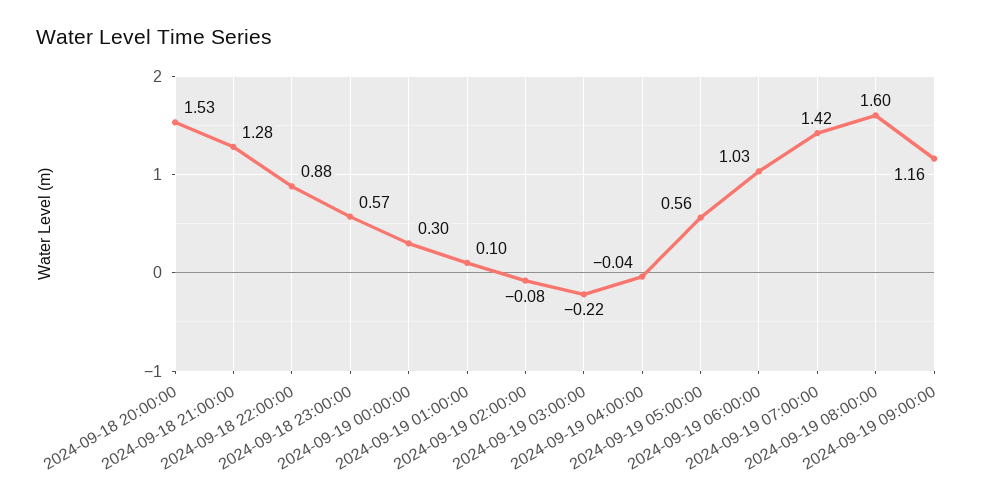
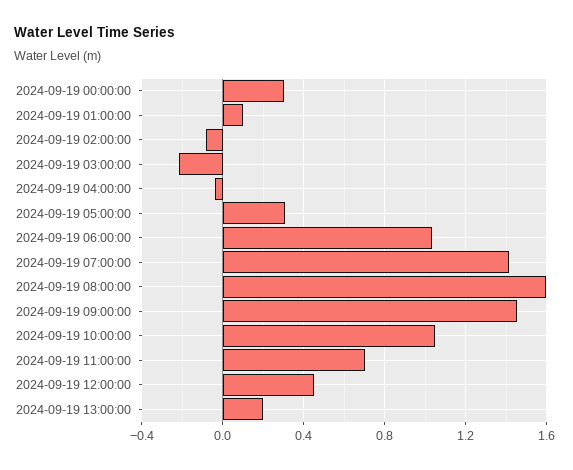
2024-09-18 20:00:00: 1.53 -> none
2024-09-18 21:00:00: 1.28 -> none
2024-09-18 22:00:00: 0.88 -> none
2024-09-18 23:00:00: 0.57 -> none
2024-09-19 05:00:00: 0.56 -> 0.3
2024-09-19 09:00:00: 1.16 -> 1.45
2024-09-19 10:00:00: none -> 1.05
2024-09-19 11:00:00: none -> 0.7
2024-09-19 12:00:00: none -> 0.45
2024-09-19 13:00:00: none -> 0.2

